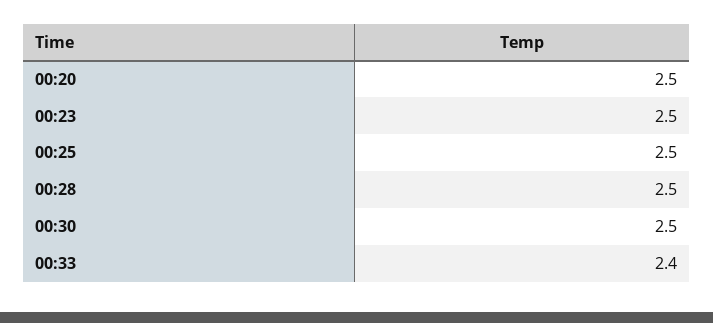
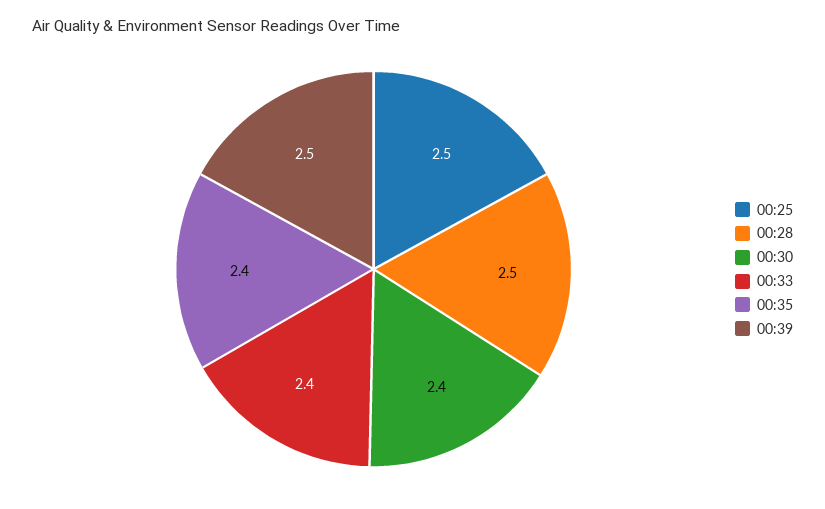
00:20: 2.5 -> none
00:23: 2.5 -> none
00:30: 2.5 -> 2.4
00:35: none -> 2.4
00:39: none -> 2.5

